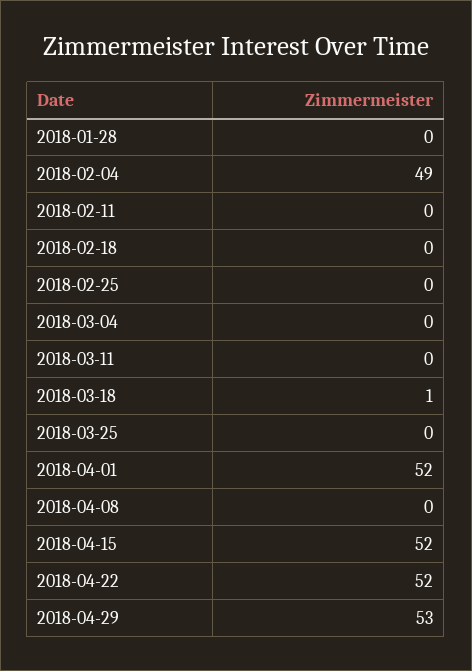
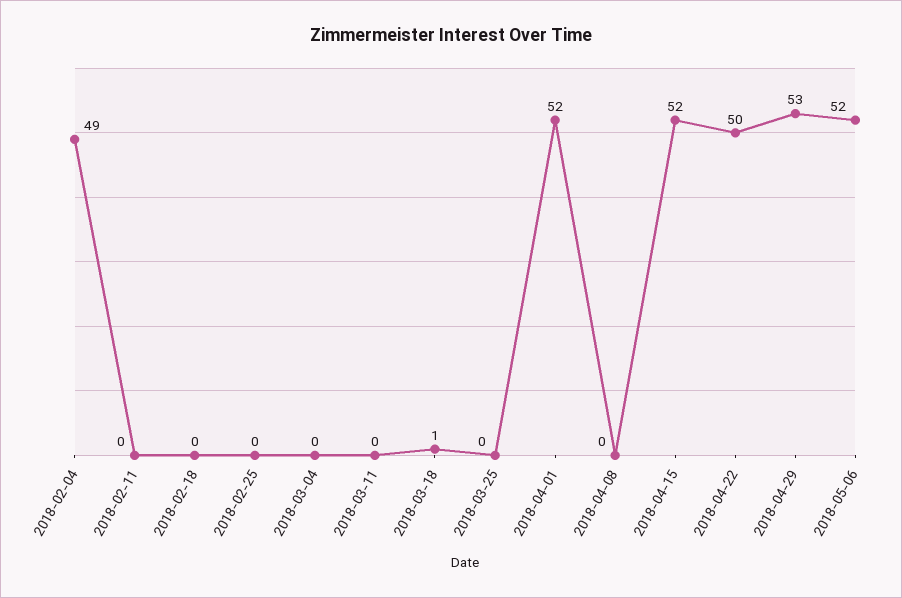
2018-01-28: 0 -> none
2018-04-22: 52 -> 50
2018-05-06: none -> 52

